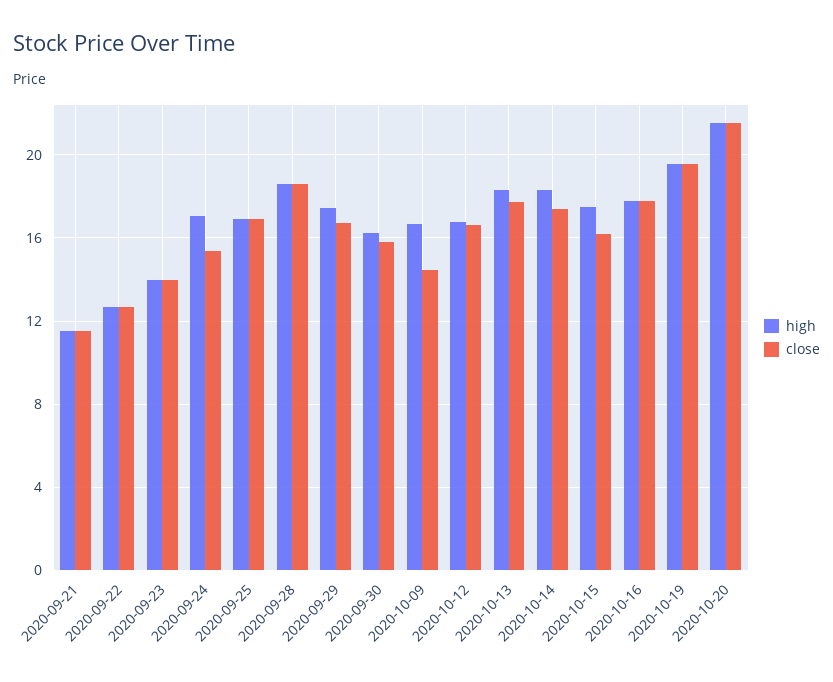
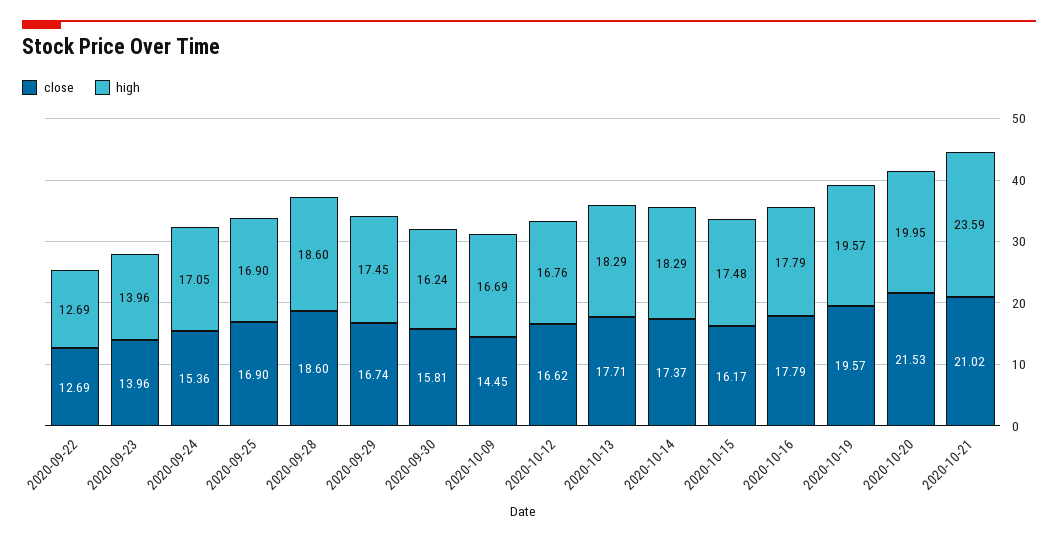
high, 2020-09-21: 11.5 -> none
close, 2020-09-21: 11.5 -> none
high, 2020-10-20: 21.5 -> 19.95
close, 2020-10-21: none -> 21.02
high, 2020-10-21: none -> 23.59

